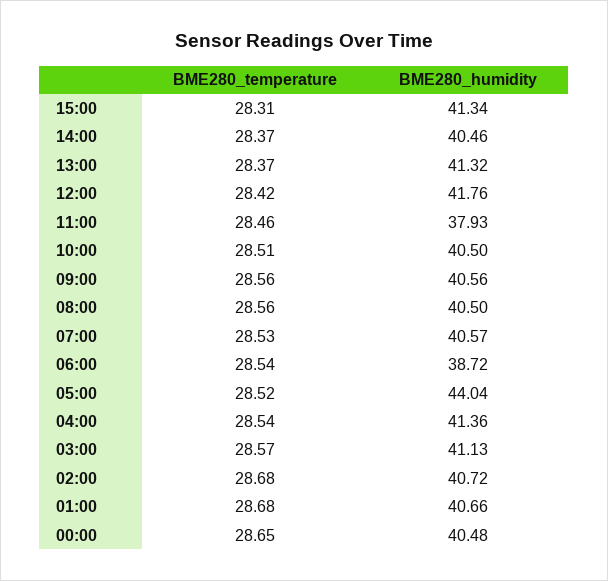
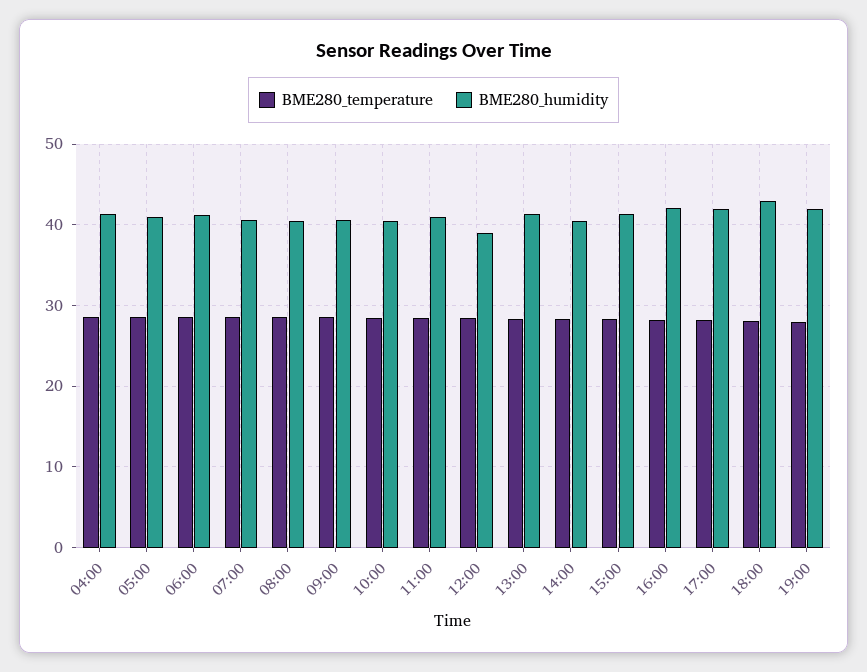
BME280_humidity, 12:00: 41.76 -> 39
BME280_humidity, 11:00: 37.93 -> 41
BME280_humidity, 06:00: 38.72 -> 41
BME280_humidity, 05:00: 44.04 -> 41
BME280_temperature, 03:00: 28.57 -> none
BME280_humidity, 03:00: 41.13 -> none
BME280_temperature, 02:00: 28.68 -> none
BME280_humidity, 02:00: 40.72 -> none
BME280_temperature, 01:00: 28.68 -> none
BME280_humidity, 01:00: 40.66 -> none
BME280_temperature, 00:00: 28.65 -> none
BME280_humidity, 00:00: 40.48 -> none
BME280_temperature, 16:00: none -> 28
BME280_humidity, 16:00: none -> 42
BME280_temperature, 17:00: none -> 28
BME280_humidity, 17:00: none -> 42
BME280_temperature, 18:00: none -> 28
BME280_humidity, 18:00: none -> 43
BME280_temperature, 19:00: none -> 28
BME280_humidity, 19:00: none -> 42

